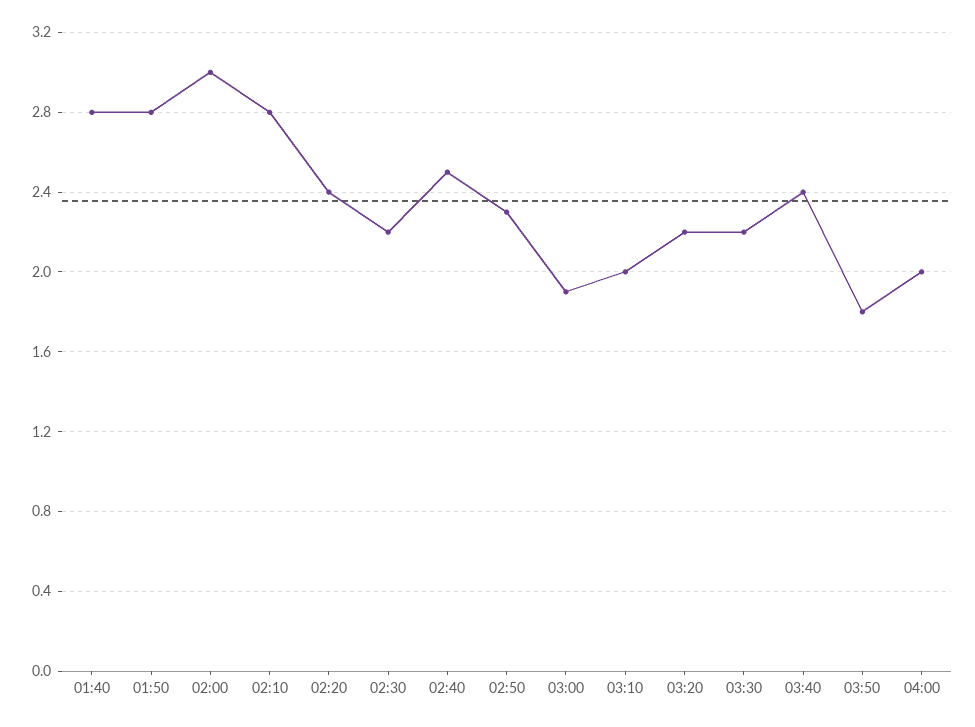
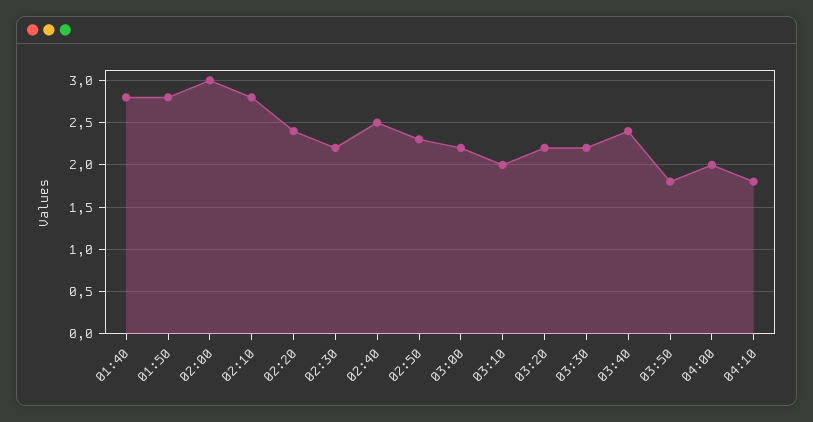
03:00: 1.9 -> 2.2
04:10: none -> 1.8

